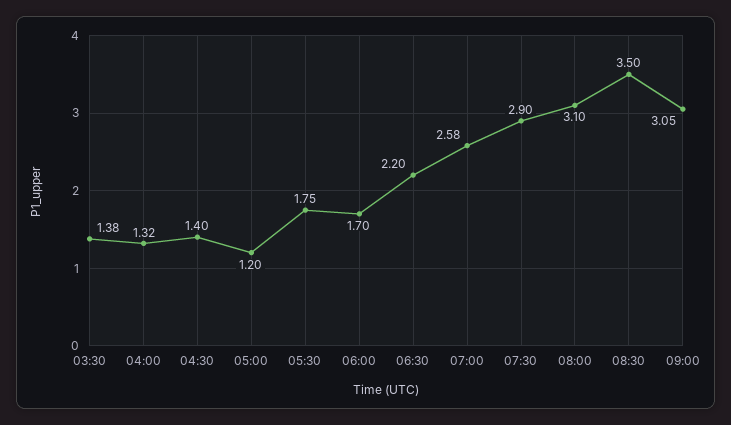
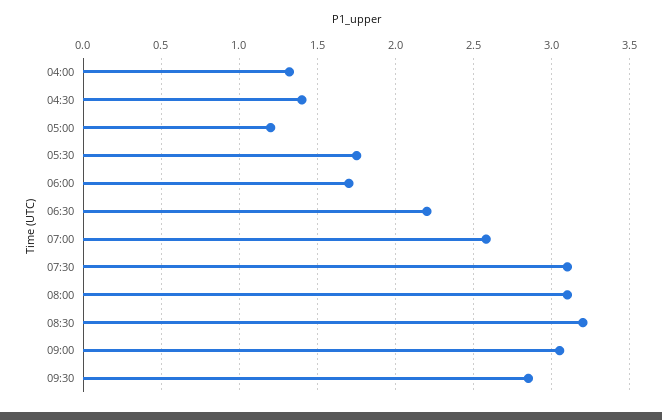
03:30: 1.38 -> none
07:30: 2.9 -> 3.1
08:30: 3.5 -> 3.2
09:30: none -> 2.85

